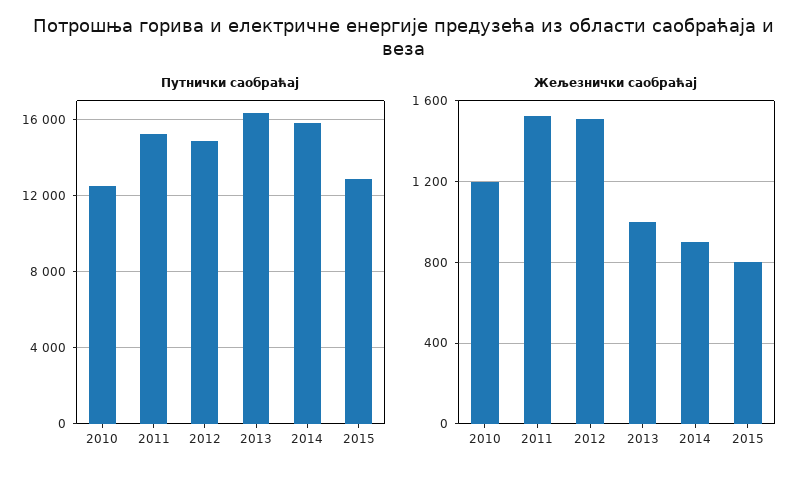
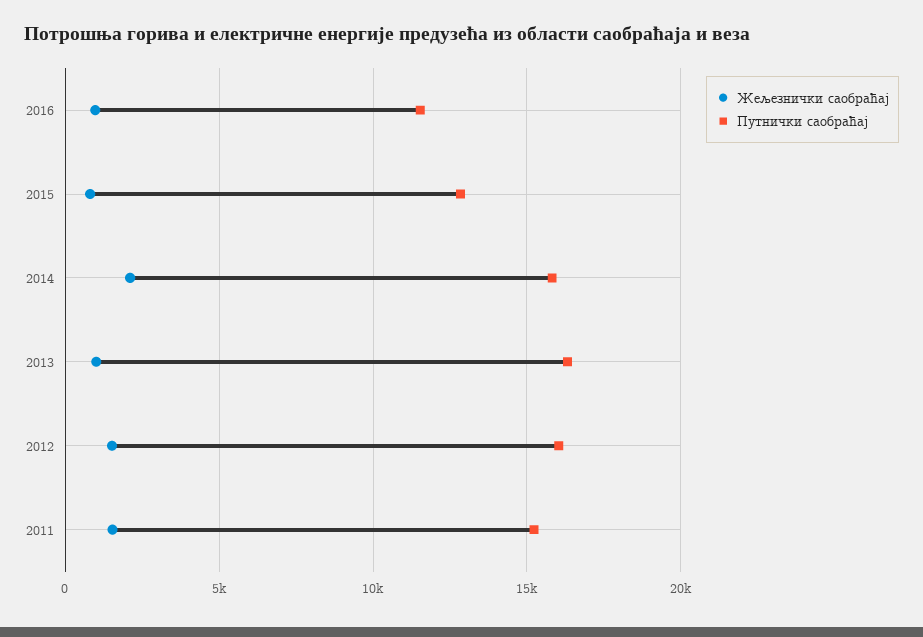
Путнички саобраћај, 2010: 12500 -> none
Путнички саобраћај, 2012: 15000 -> 16000
Жељезнички саобраћај, 2010: 1200 -> none
Жељезнички саобраћај, 2014: 900 -> 2000
Жељезнички саобраћај, 2016: none -> 1000
Путнички саобраћај, 2016: none -> 11500

